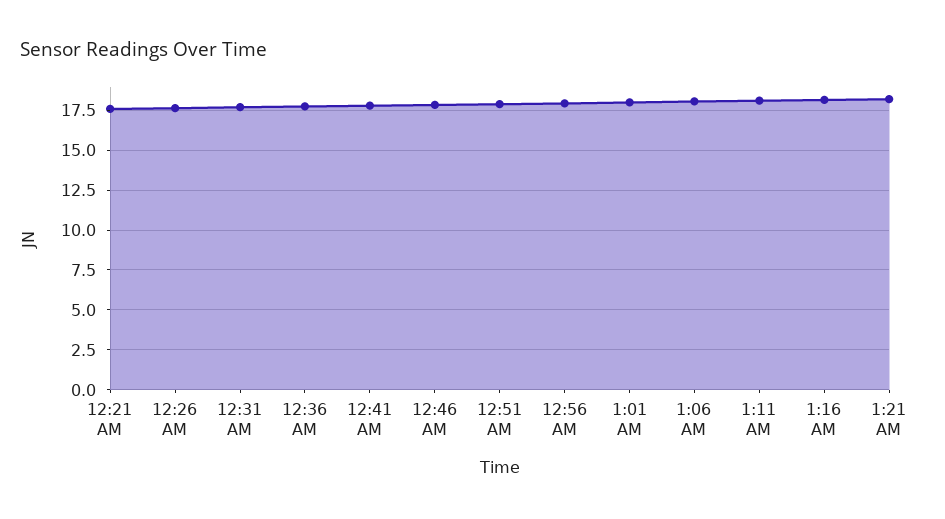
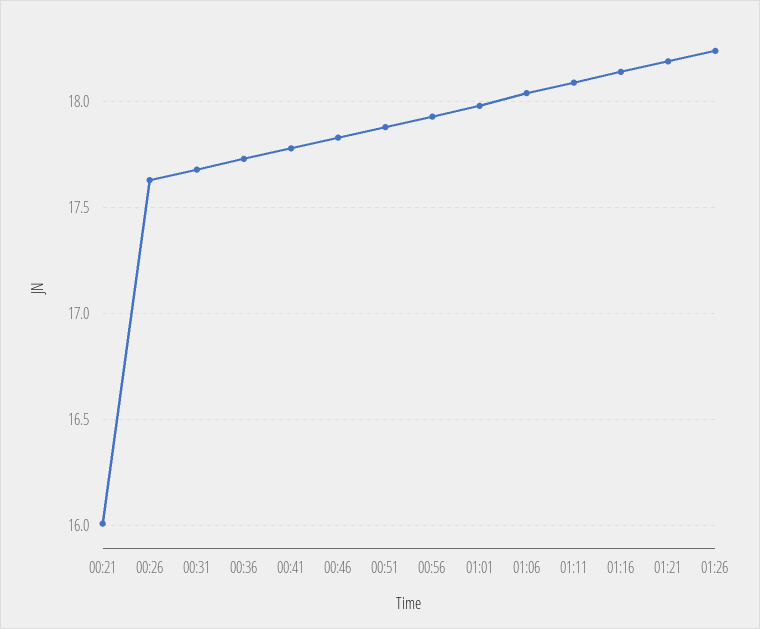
12:21 AM: 17.5 -> 16
01:26: none -> 18.25

